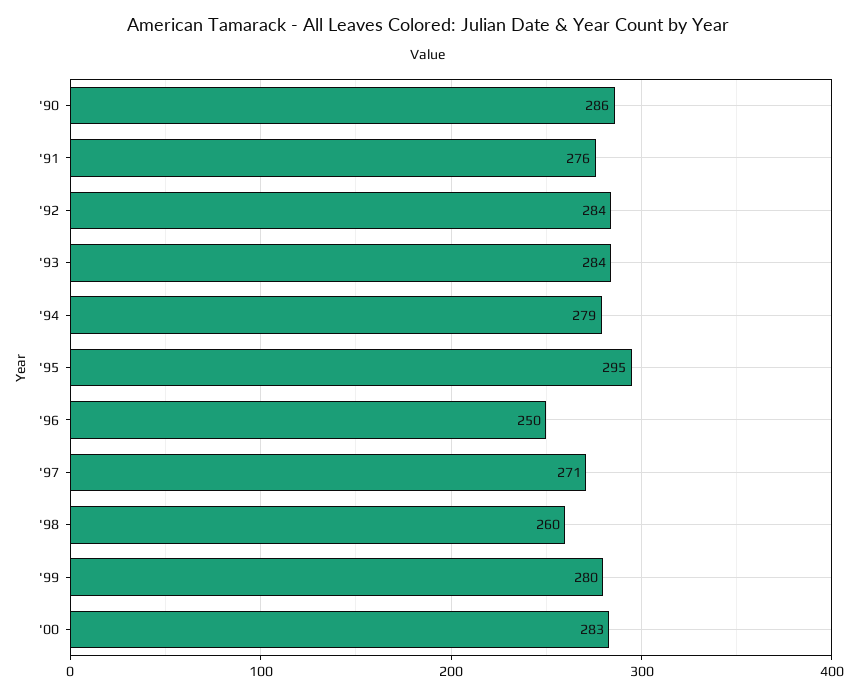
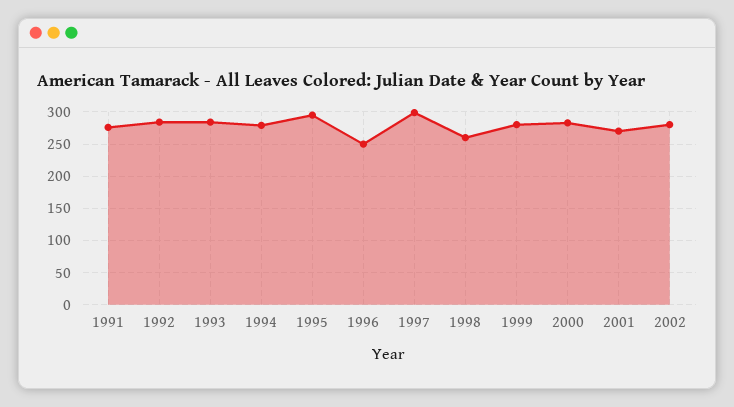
'90: 286 -> none
'97: 271 -> 300
2001: none -> 270
2002: none -> 280

